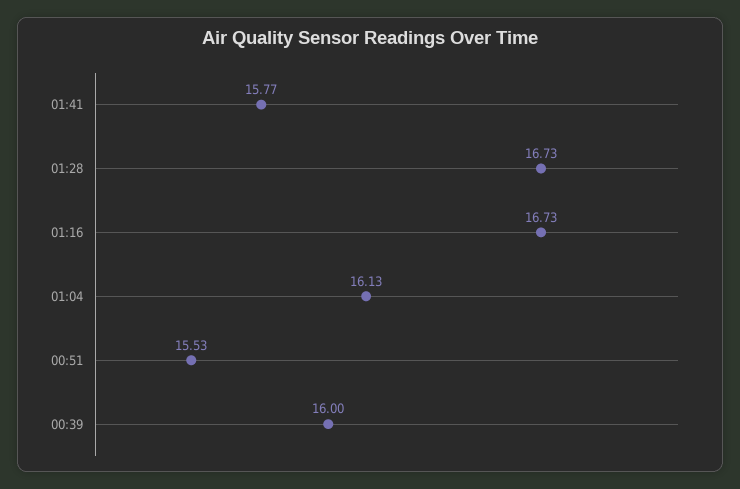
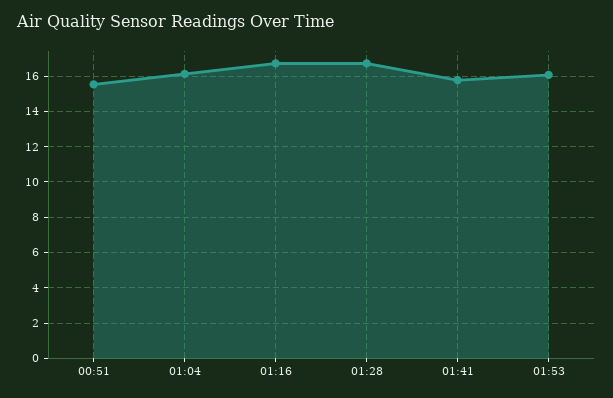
00:39: 16 -> none
01:53: none -> 16

